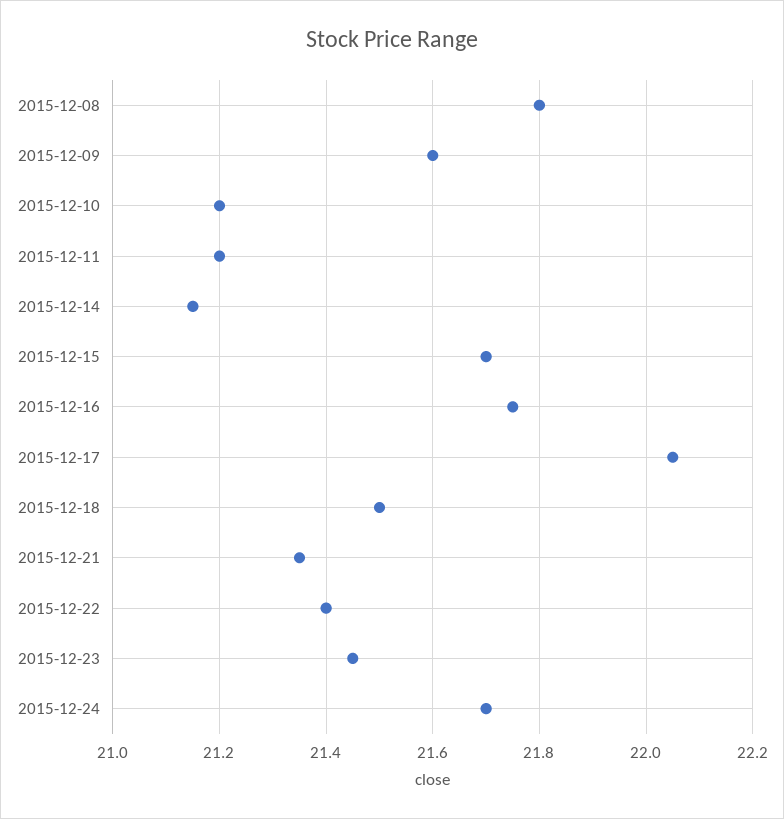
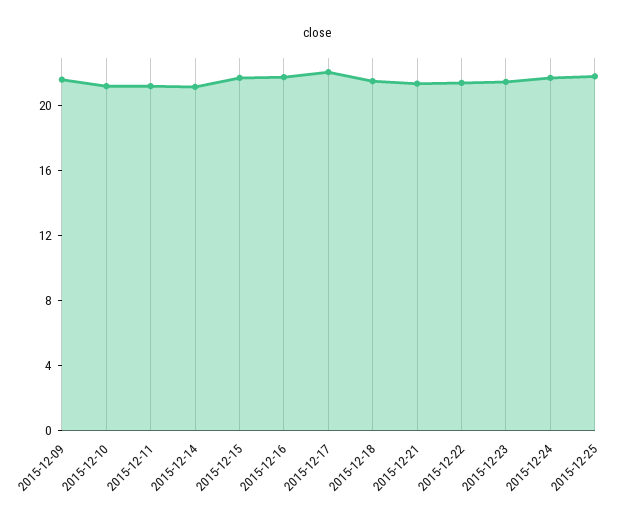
2015-12-08: 21.8 -> none
2015-12-25: none -> 22

